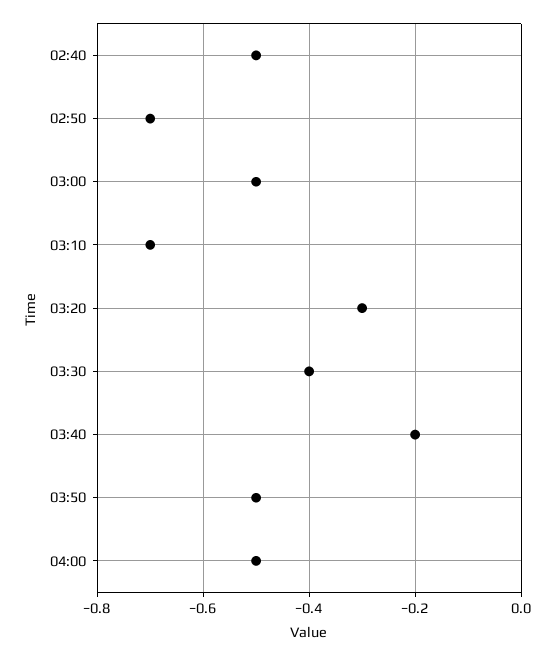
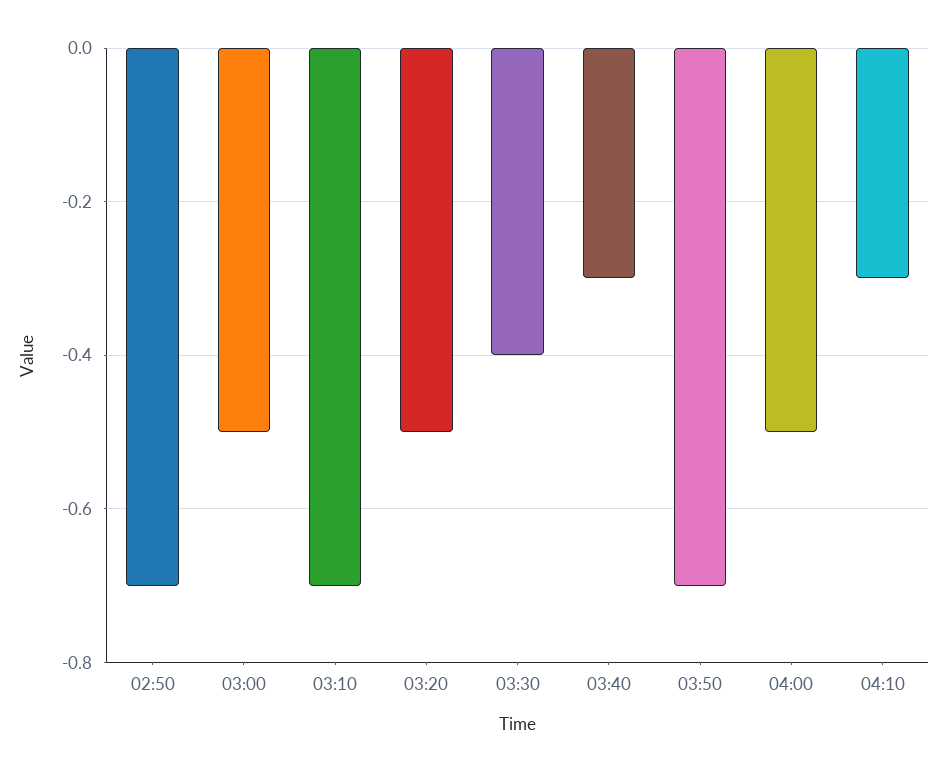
02:40: -0.5 -> none
03:20: -0.3 -> -0.5
03:40: -0.2 -> -0.3
03:50: -0.5 -> -0.7
04:10: none -> -0.3

